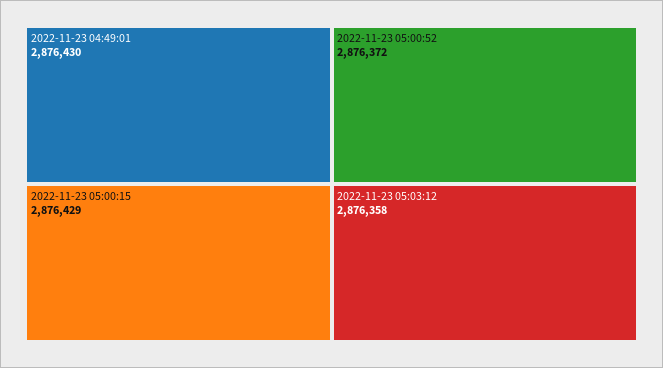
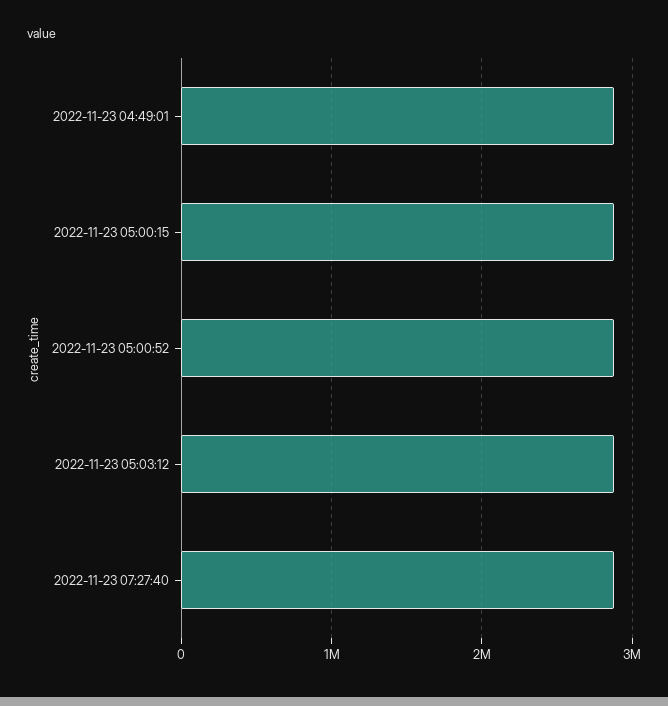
2022-11-23 07:27:40: none -> 2900000

